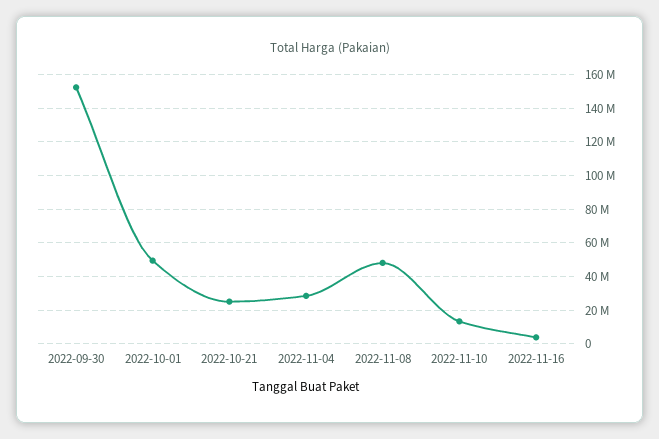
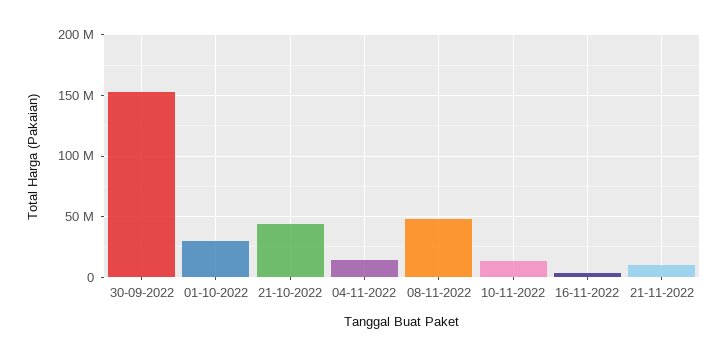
2022-10-01: 50000000 -> 30000000
2022-10-21: 25000000 -> 45000000
2022-11-04: 30000000 -> 15000000
21-11-2022: none -> 10000000

